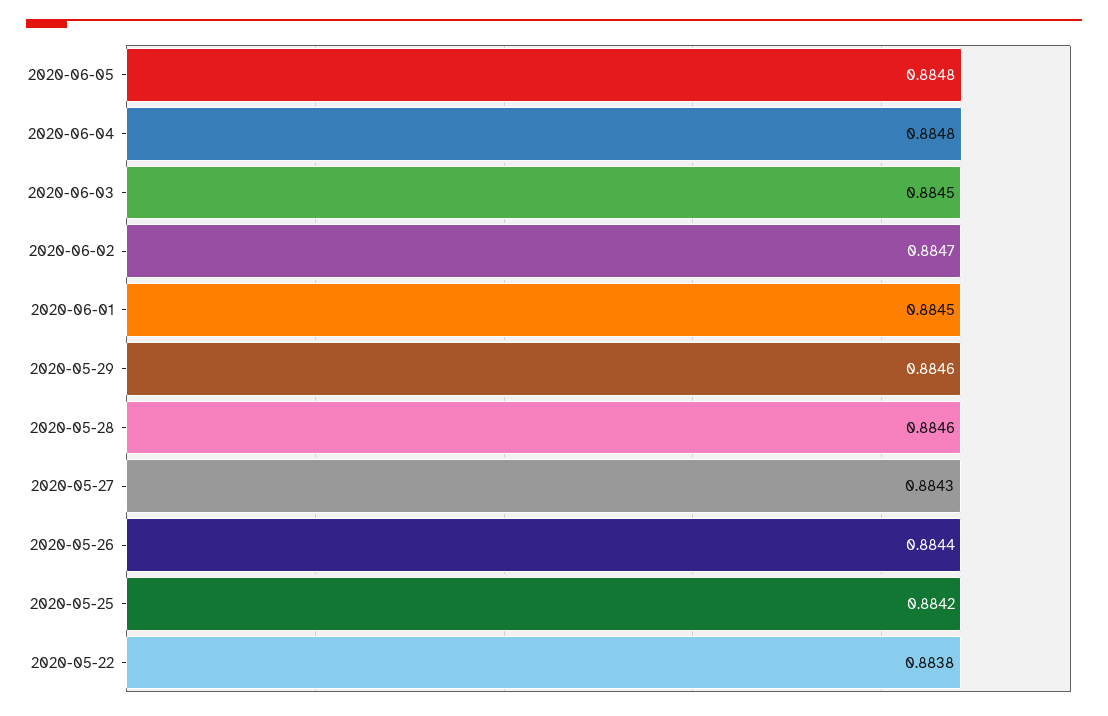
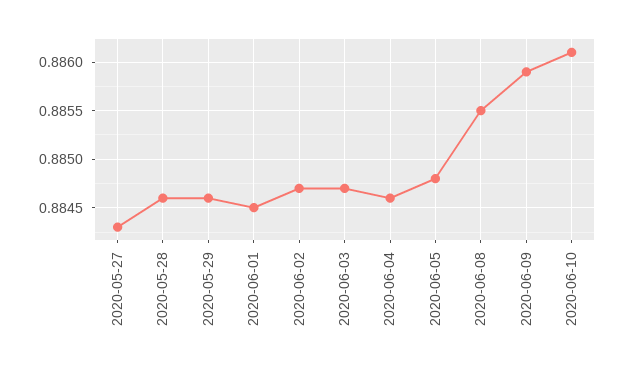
2020-06-04: 0.8848 -> 0.8846
2020-06-03: 0.8845 -> 0.8847
2020-05-26: 0.8844 -> none
2020-05-25: 0.8842 -> none
2020-05-22: 0.8838 -> none
2020-06-08: none -> 0.8855
2020-06-09: none -> 0.8859
2020-06-10: none -> 0.8861

